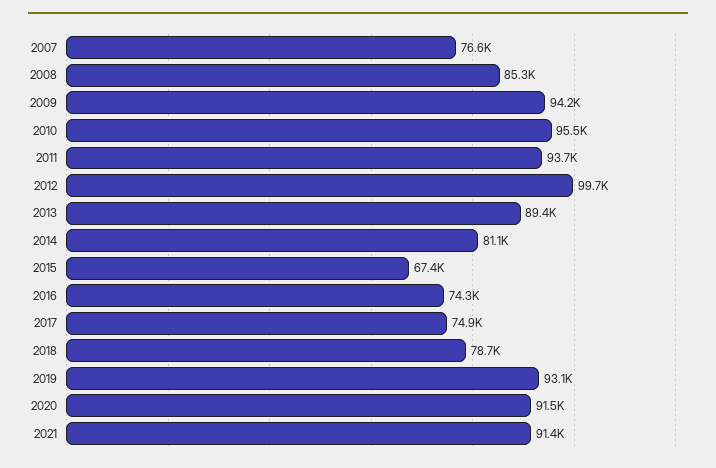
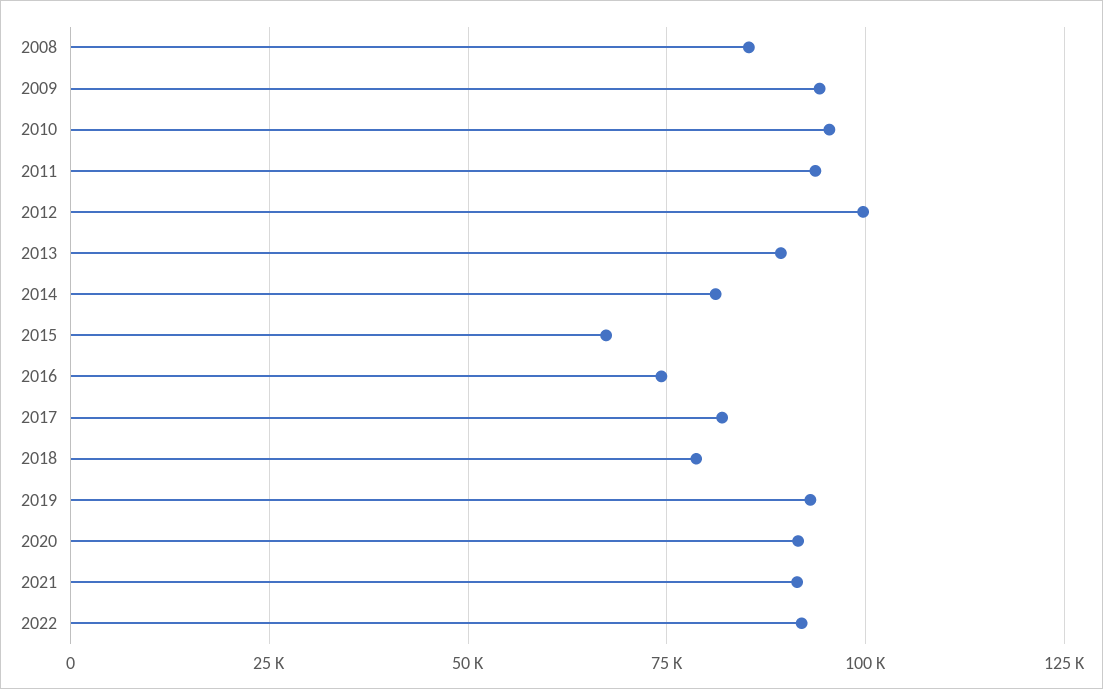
2007: 76600 -> none
2017: 74900 -> 82500
2022: none -> 92500

